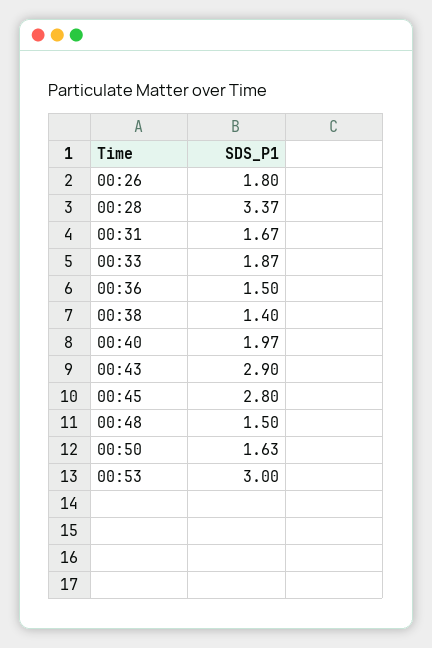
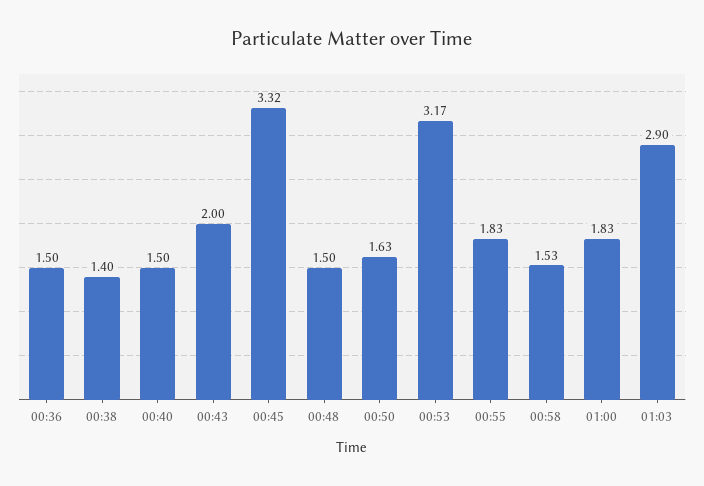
00:26: 1.8 -> none
00:28: 3.37 -> none
00:31: 1.67 -> none
00:33: 1.87 -> none
00:40: 1.97 -> 1.5
00:43: 2.9 -> 2
00:45: 2.8 -> 3.32
00:53: 3 -> 3.17
00:55: none -> 1.83
00:58: none -> 1.53
01:00: none -> 1.83
01:03: none -> 2.9

